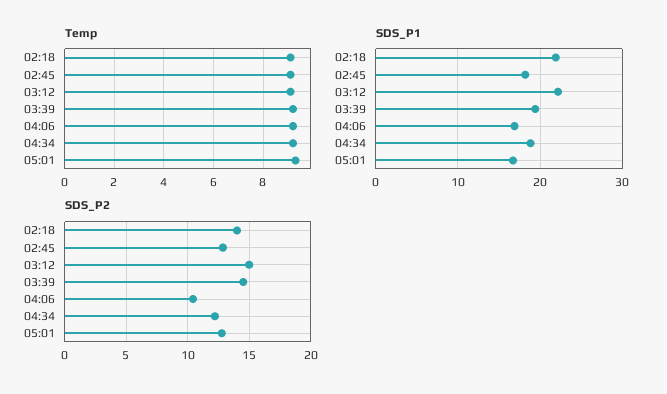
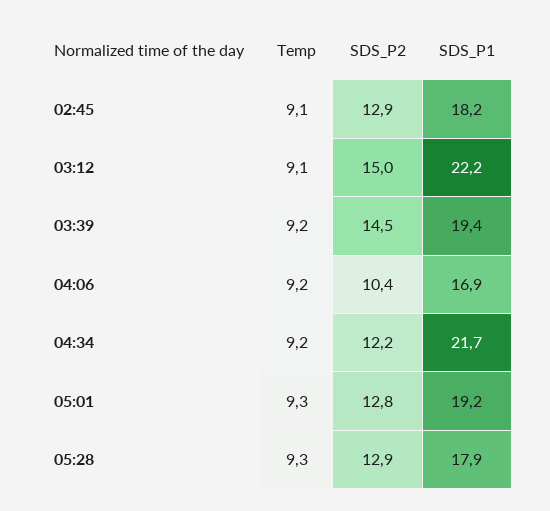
Temp, 02:18: 9 -> none
SDS_P1, 02:18: 22 -> none
SDS_P1, 04:34: 19 -> 21.7
SDS_P1, 05:01: 17 -> 19.2
SDS_P2, 02:18: 14 -> none
Temp, 05:28: none -> 9.3
SDS_P2, 05:28: none -> 12.9
SDS_P1, 05:28: none -> 17.9

